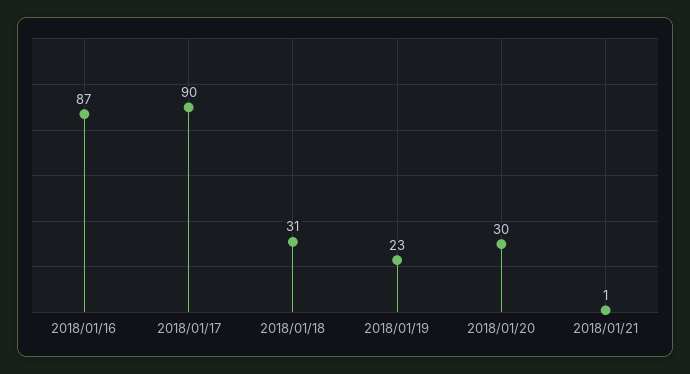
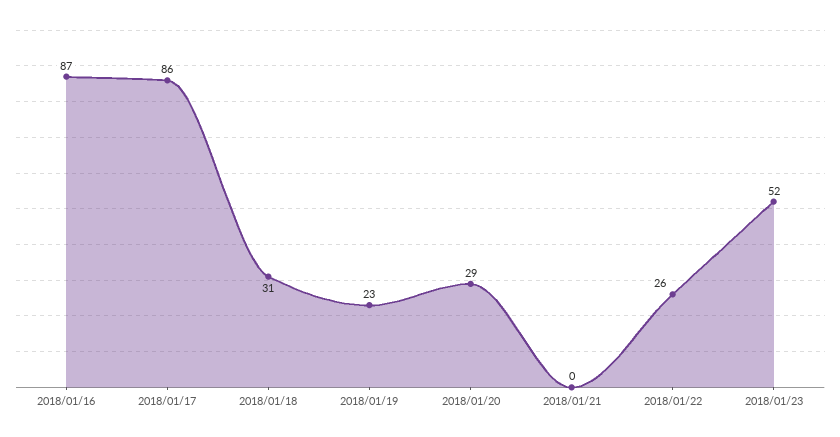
2018/01/17: 90 -> 86
2018/01/20: 30 -> 29
2018/01/21: 1 -> 0
2018/01/22: none -> 26
2018/01/23: none -> 52

